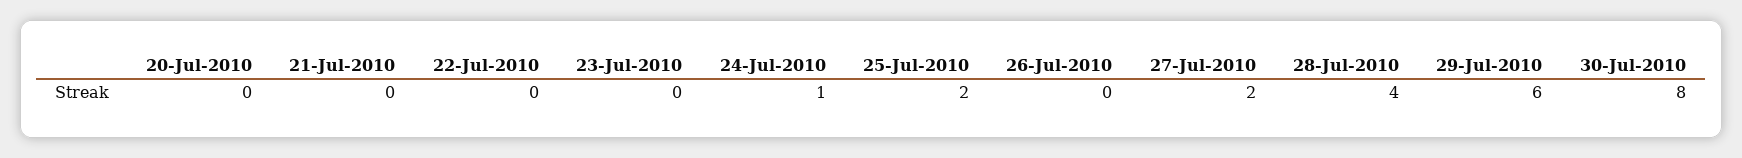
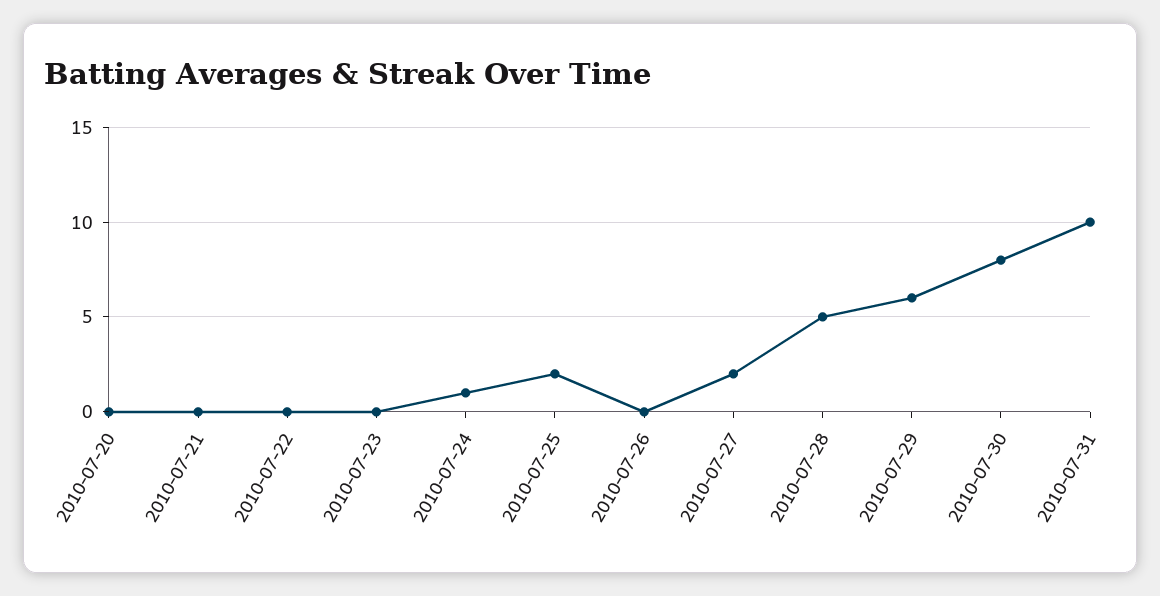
28-Jul-2010: 4 -> 5
2010-07-31: none -> 10

